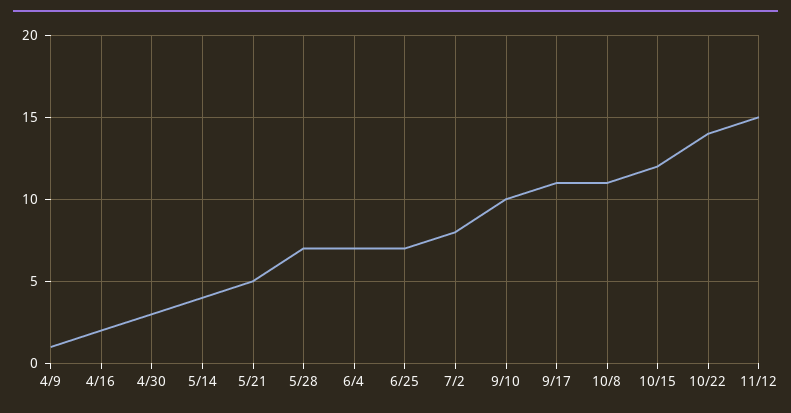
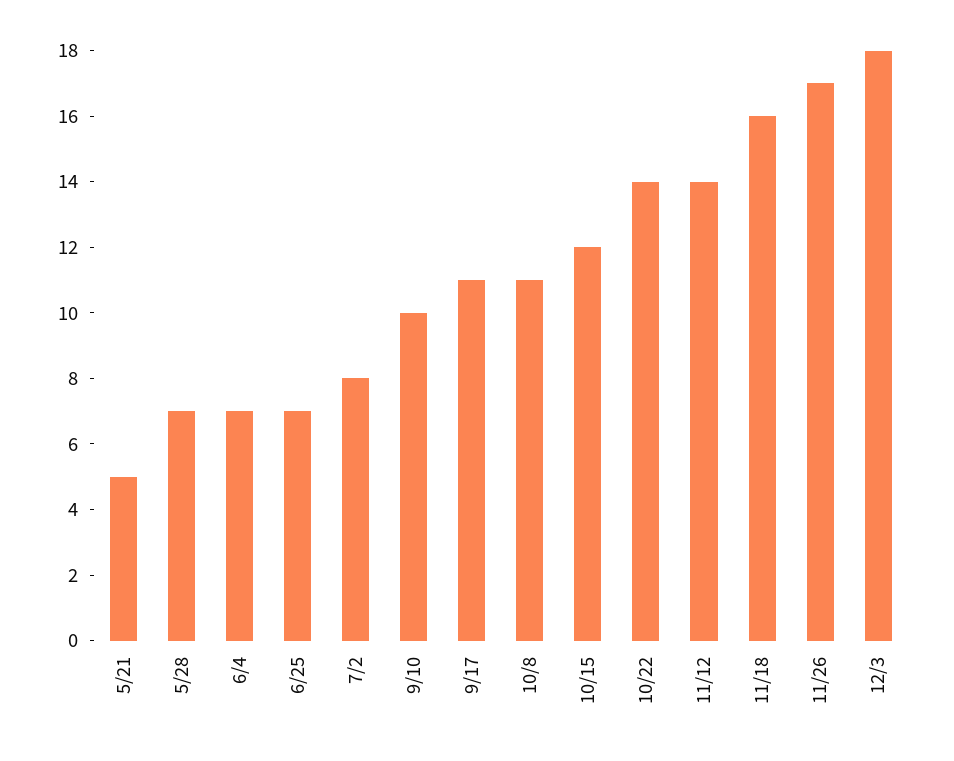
4/9: 1 -> none
4/16: 2 -> none
4/30: 3 -> none
5/14: 4 -> none
11/12: 15 -> 14
11/18: none -> 16
11/26: none -> 17
12/3: none -> 18

